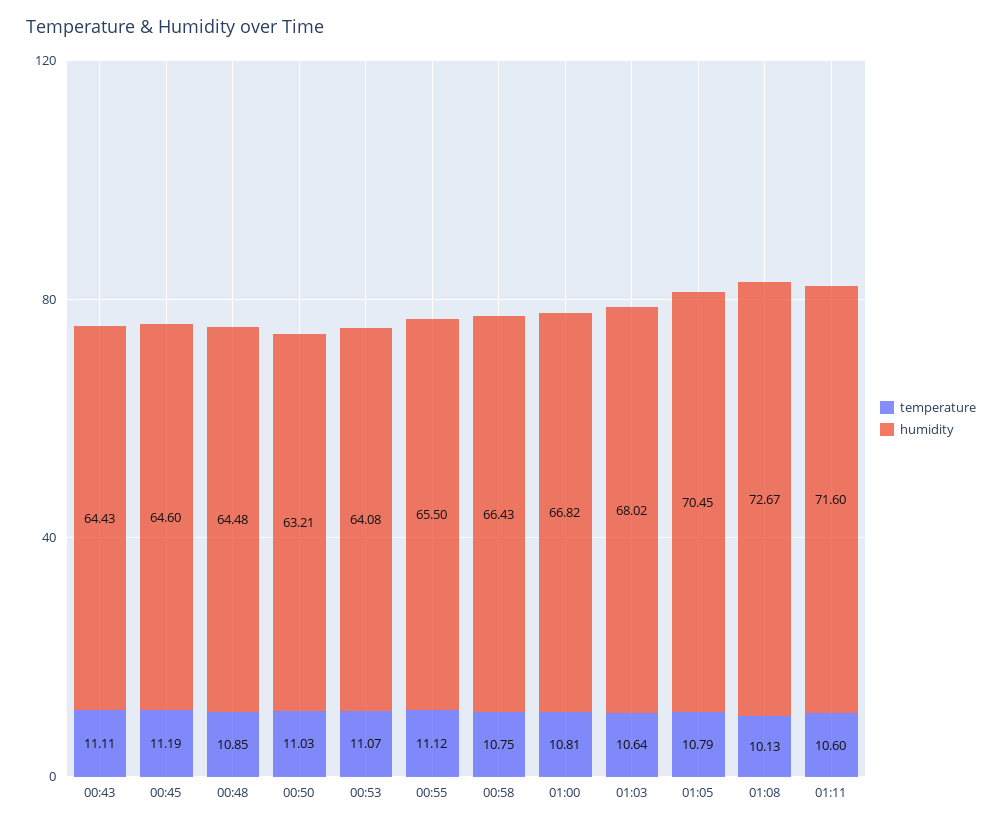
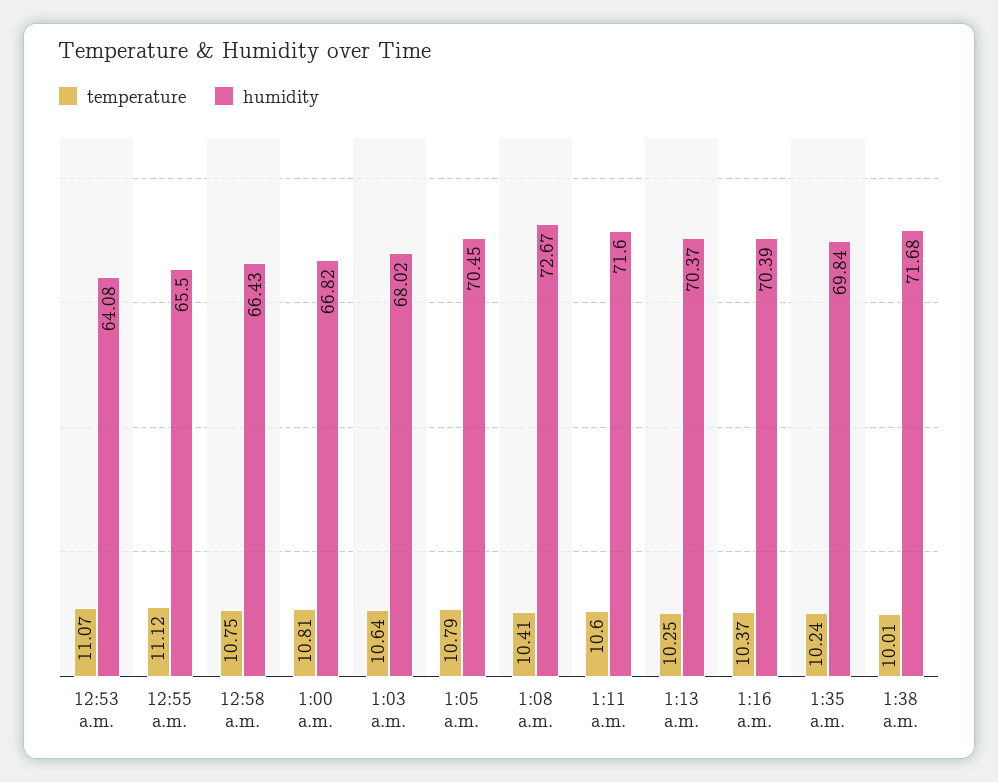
temperature, 00:43: 11.11 -> none
humidity, 00:43: 64.43 -> none
temperature, 00:45: 11.19 -> none
humidity, 00:45: 64.6 -> none
temperature, 00:48: 10.85 -> none
humidity, 00:48: 64.48 -> none
temperature, 00:50: 11.03 -> none
humidity, 00:50: 63.21 -> none
temperature, 01:08: 10.13 -> 10.41
temperature, 1:13 a.m.: none -> 10.25
humidity, 1:13 a.m.: none -> 70.37
temperature, 1:16 a.m.: none -> 10.37
humidity, 1:16 a.m.: none -> 70.39
temperature, 1:35 a.m.: none -> 10.24
humidity, 1:35 a.m.: none -> 69.84
temperature, 1:38 a.m.: none -> 10.01
humidity, 1:38 a.m.: none -> 71.68

